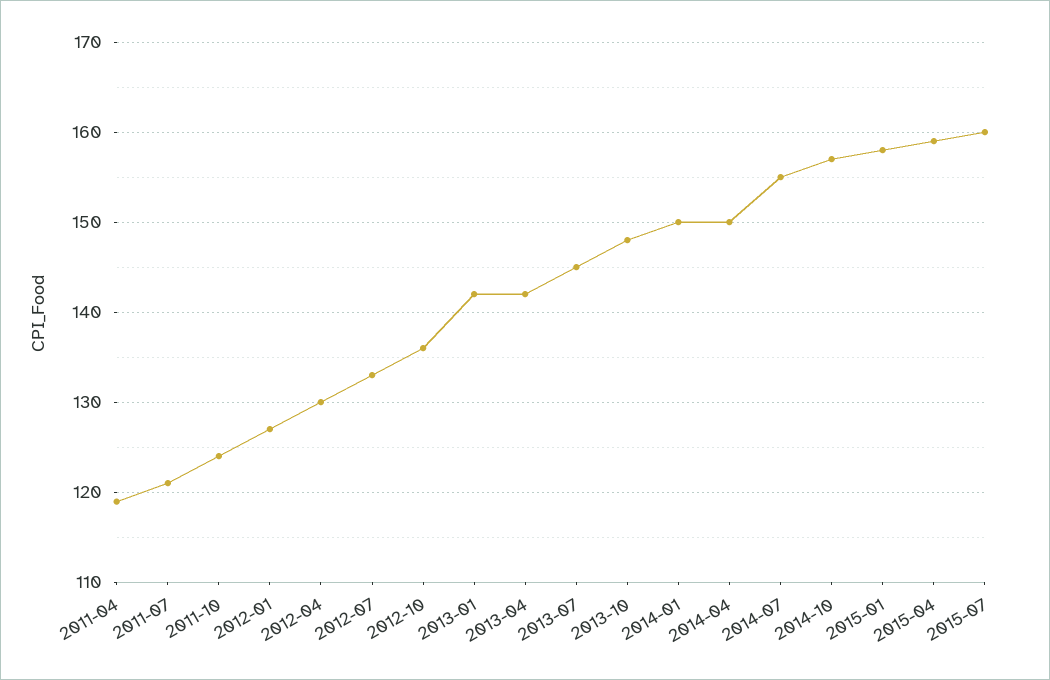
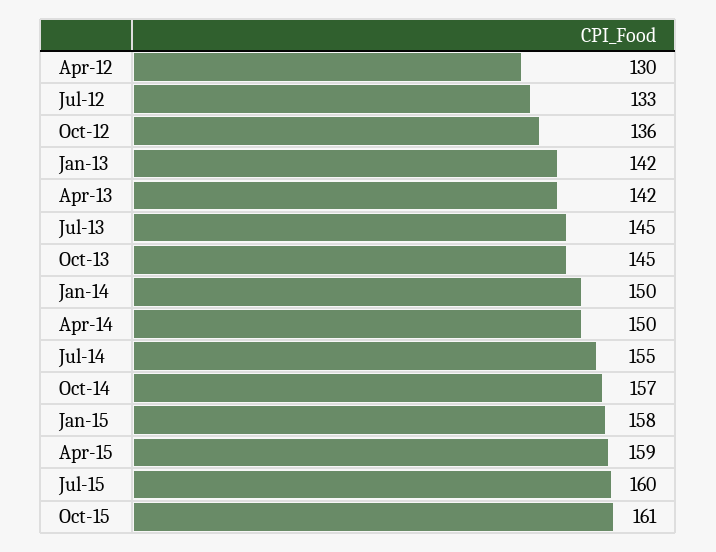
2011-04: 119 -> none
2011-07: 121 -> none
2011-10: 124 -> none
2012-01: 127 -> none
2013-10: 148 -> 145
Oct-15: none -> 161

